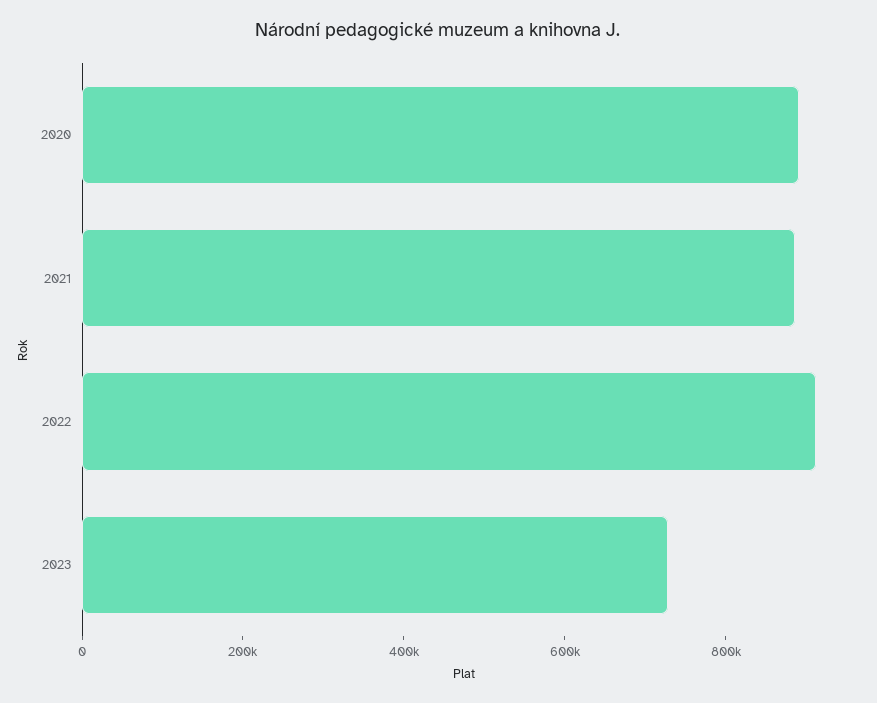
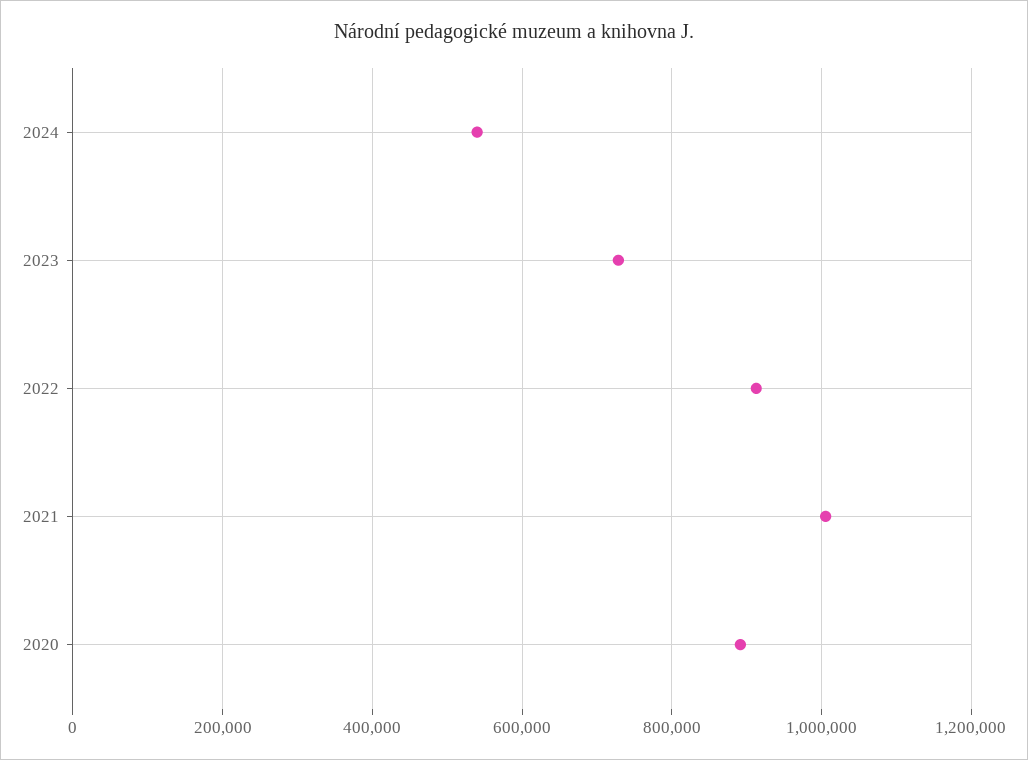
2021: 900000 -> 1000000
2024: none -> 540000

